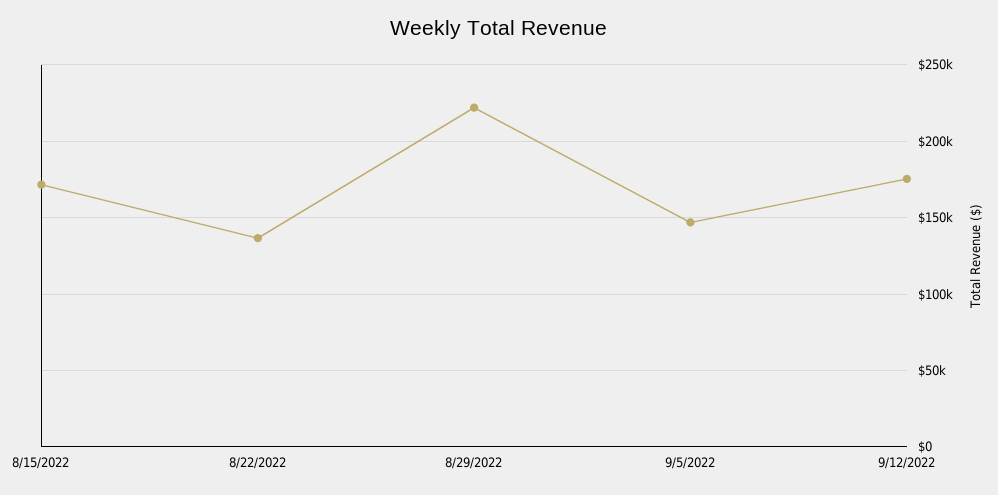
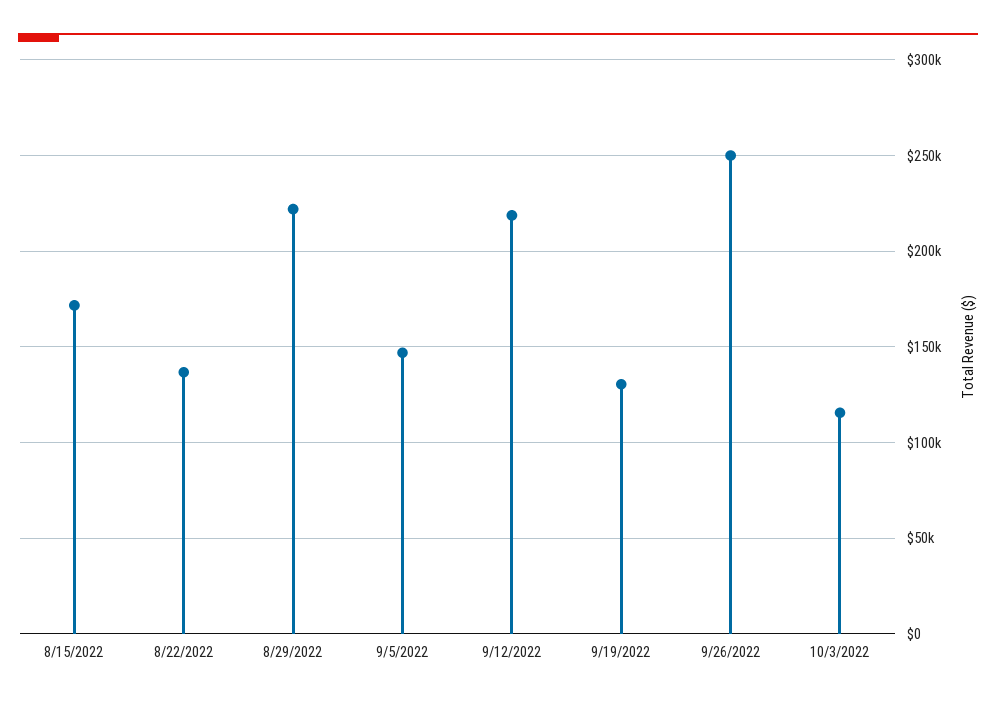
9/12/2022: 175000 -> 220000
9/19/2022: none -> 130000
9/26/2022: none -> 250000
10/3/2022: none -> 115000

